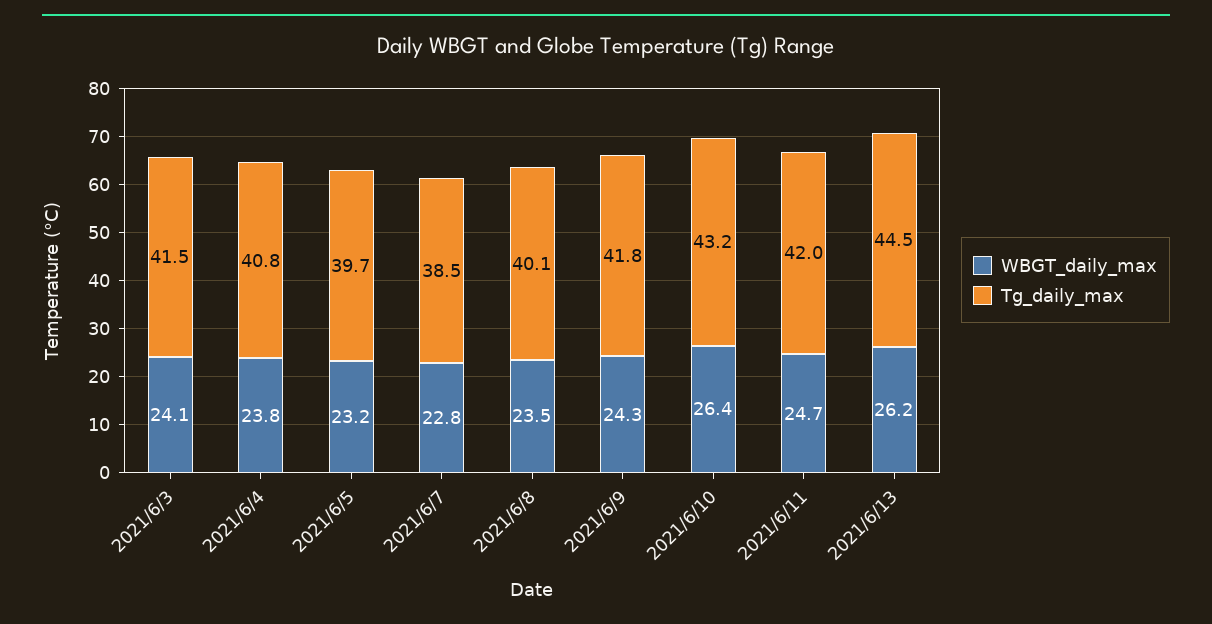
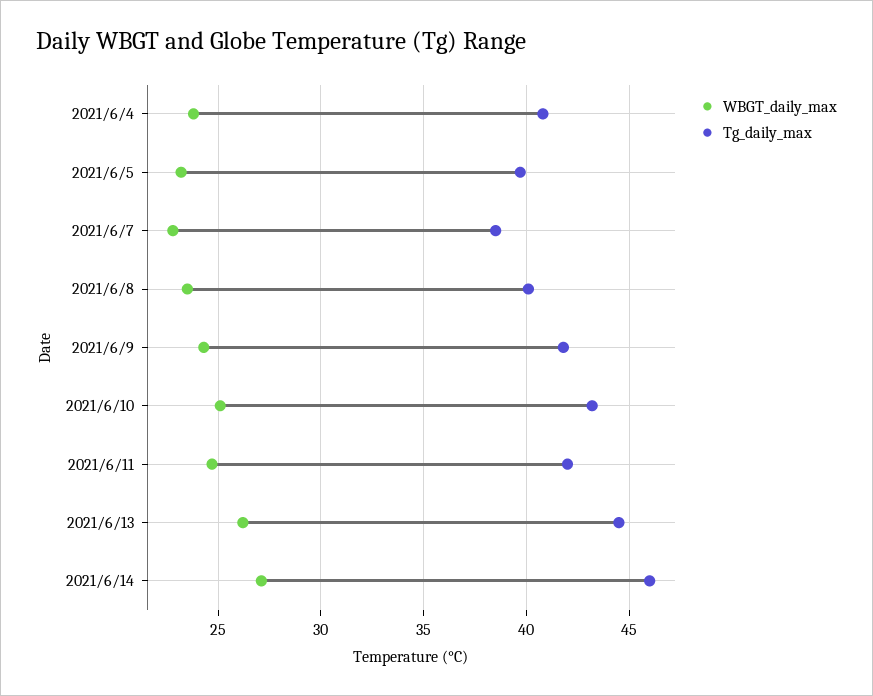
WBGT_daily_max, 2021/6/3: 24.1 -> none
Tg_daily_max, 2021/6/3: 41.5 -> none
WBGT_daily_max, 2021/6/10: 26.4 -> 25
WBGT_daily_max, 2021/6/14: none -> 27
Tg_daily_max, 2021/6/14: none -> 46

